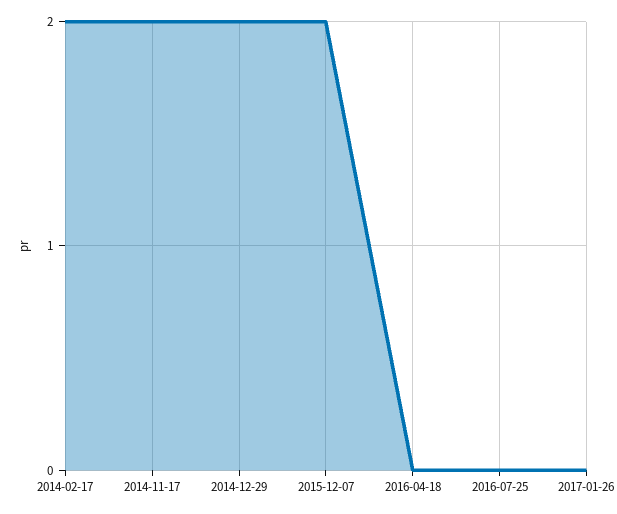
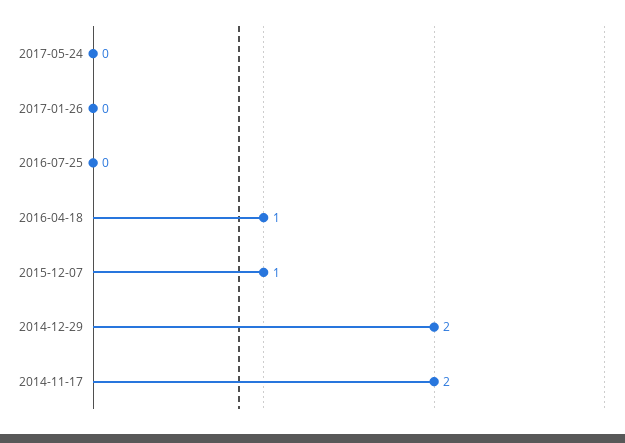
2014-02-17: 2 -> none
2015-12-07: 2 -> 1
2016-04-18: 0 -> 1
2017-05-24: none -> 0

